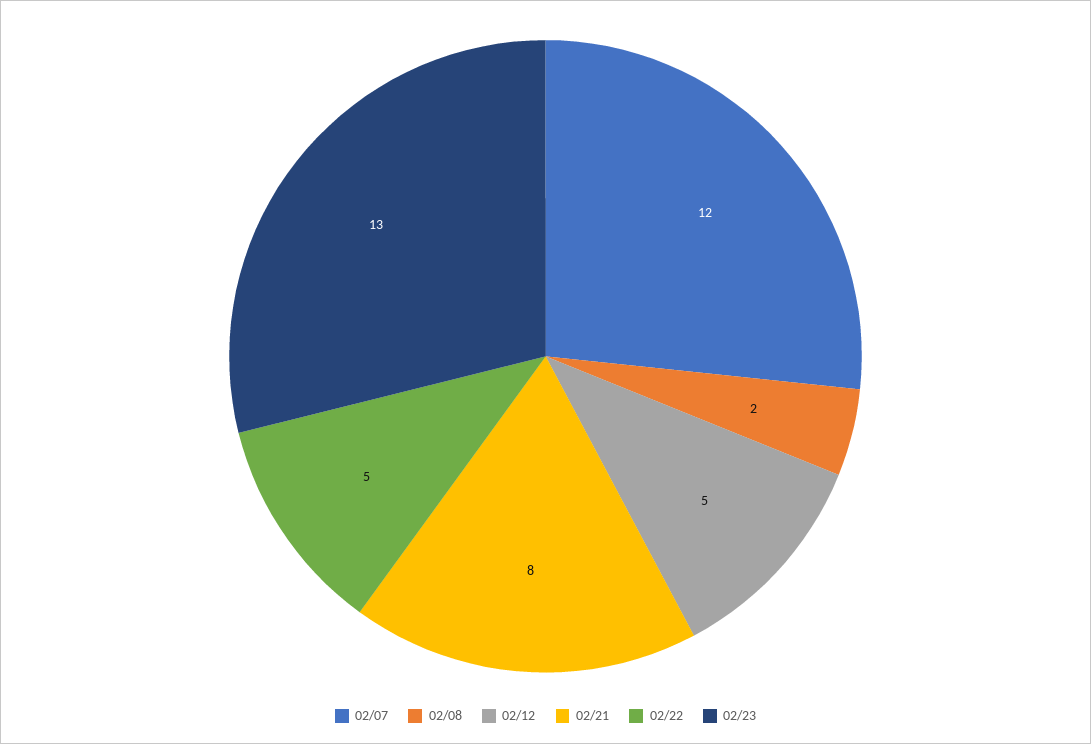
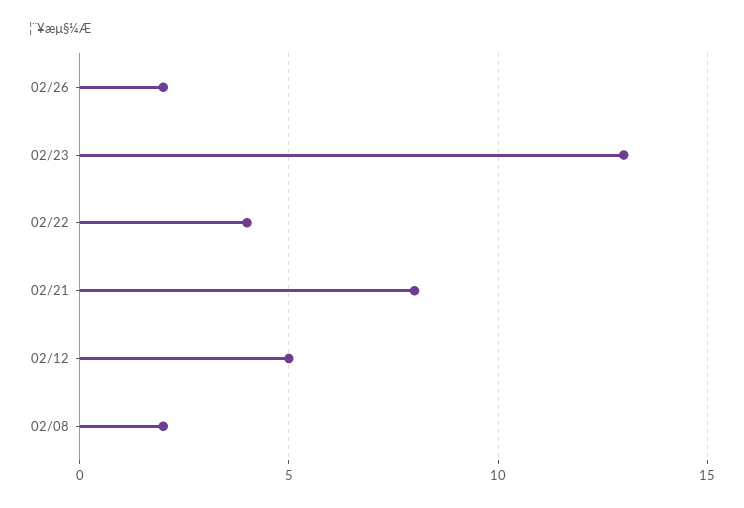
02/07: 12 -> none
02/22: 5 -> 4
02/26: none -> 2

